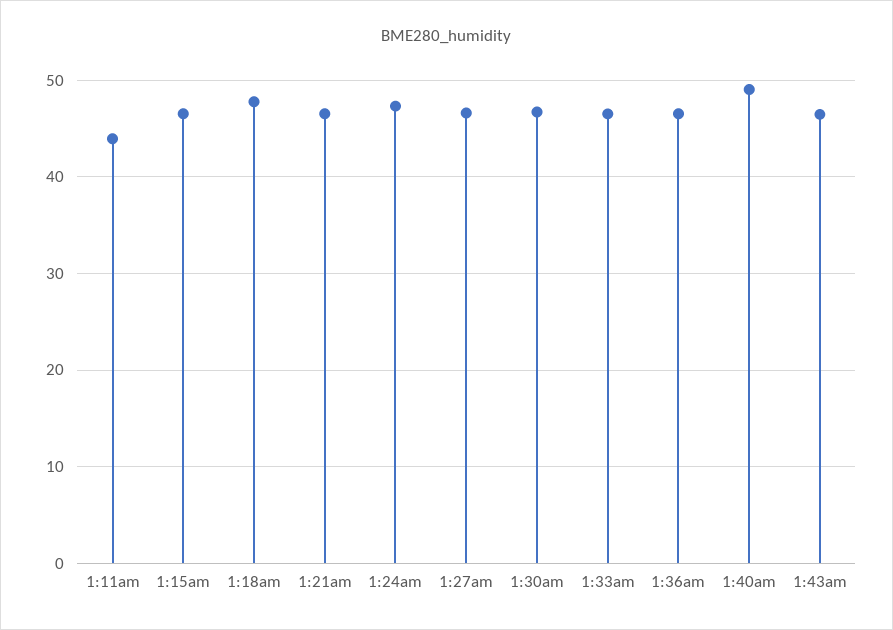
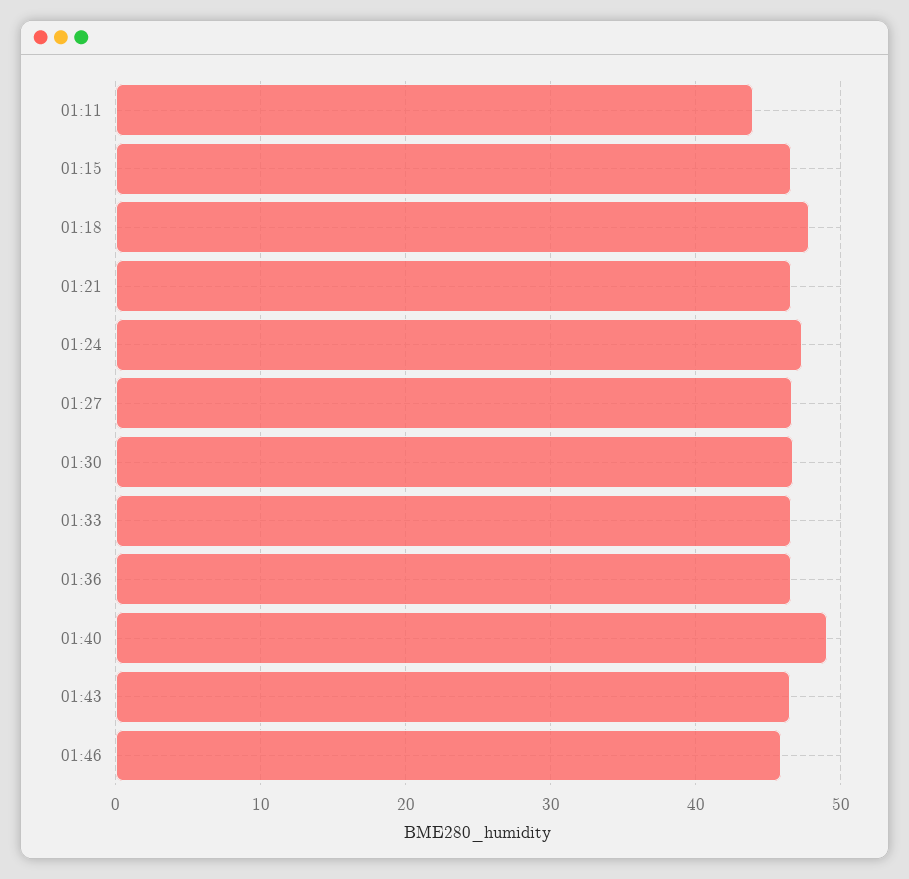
01:46: none -> 46

